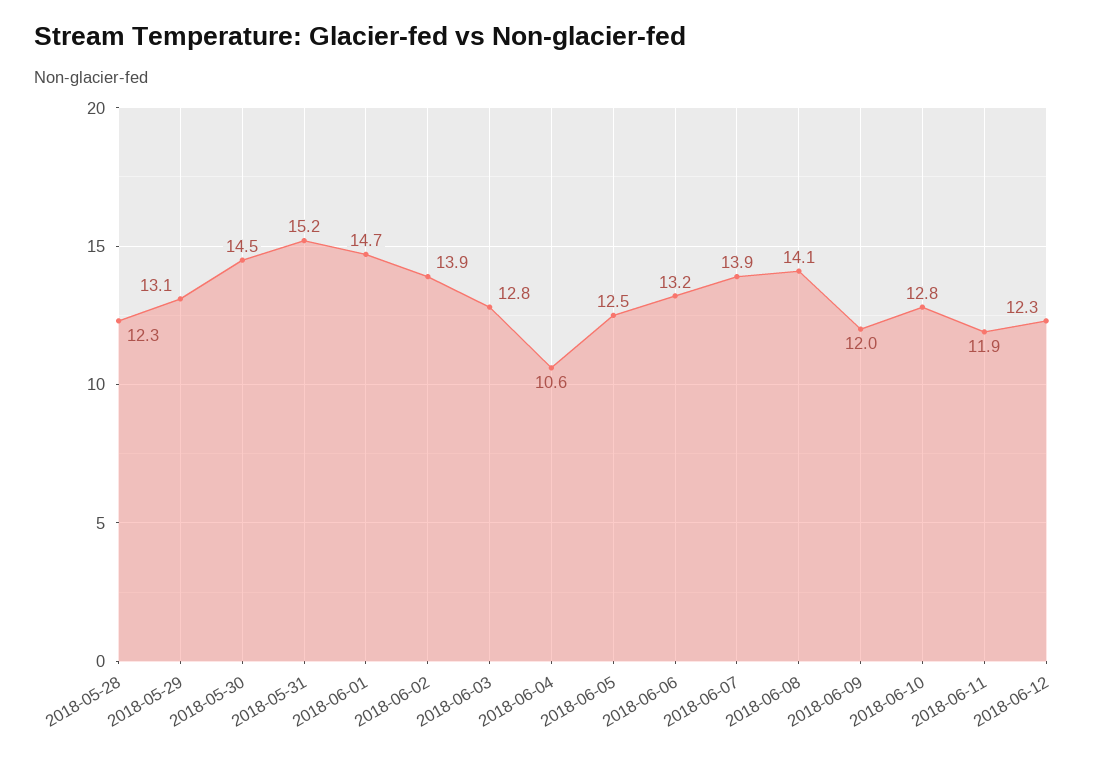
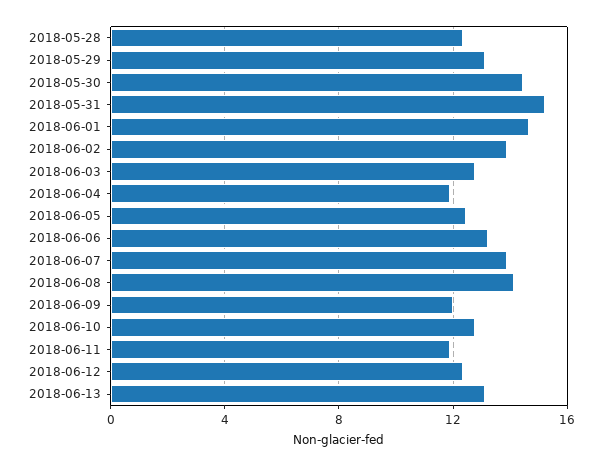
2018-06-04: 10.6 -> 12
2018-06-13: none -> 13

